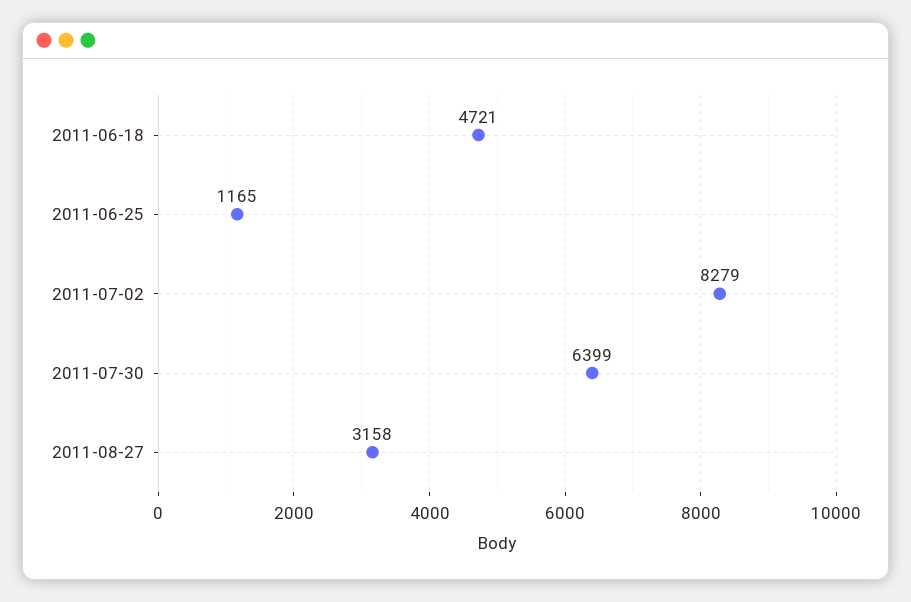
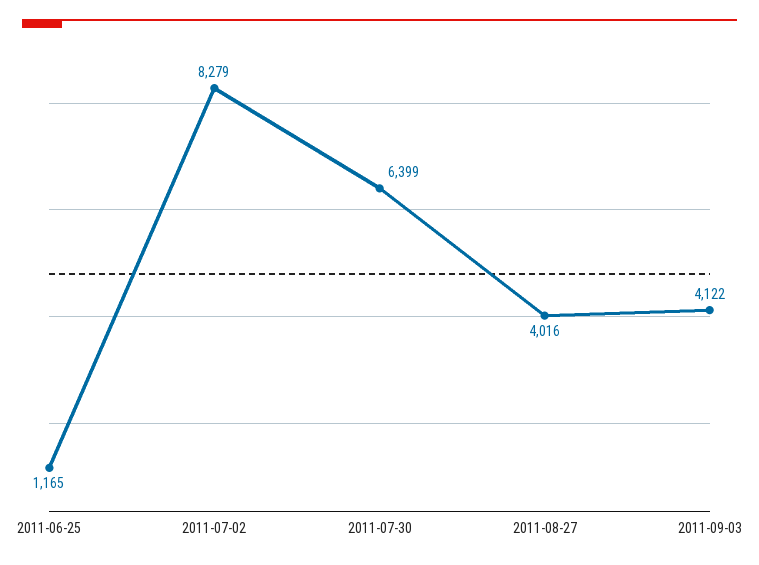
2011-06-18: 4721 -> none
2011-08-27: 3158 -> 4016
2011-09-03: none -> 4122

